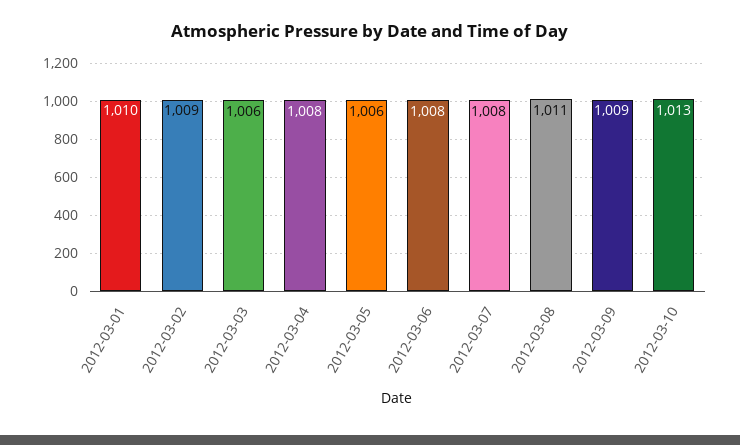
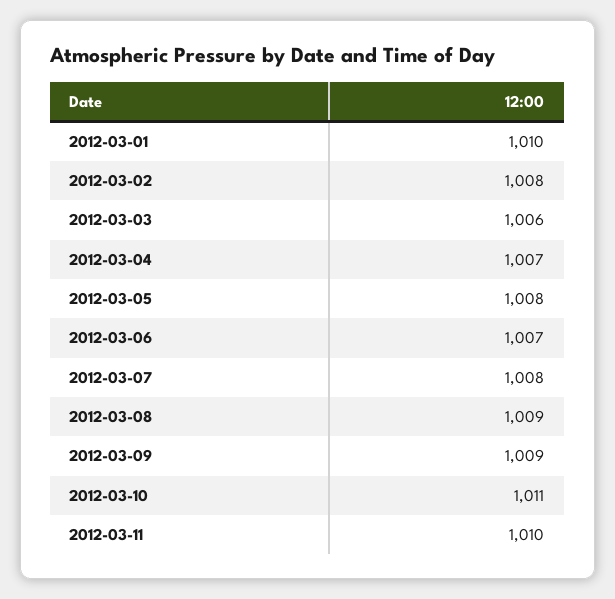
2012-03-02: 1009 -> 1008
2012-03-04: 1008 -> 1007
2012-03-05: 1006 -> 1008
2012-03-06: 1008 -> 1007
2012-03-08: 1011 -> 1009
2012-03-10: 1013 -> 1011
2012-03-11: none -> 1010

